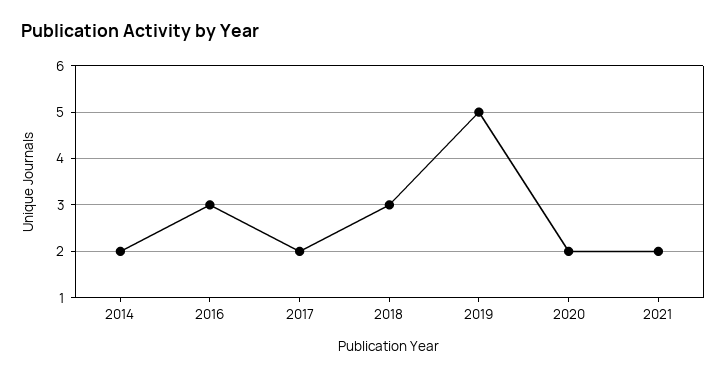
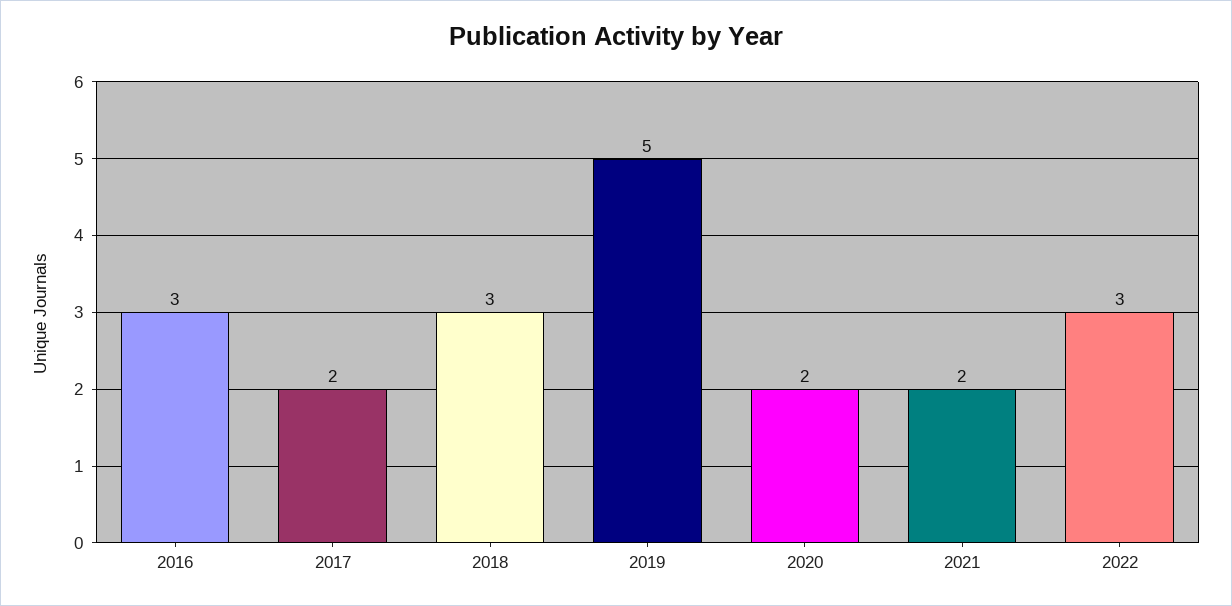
2014: 2 -> none
2022: none -> 3

